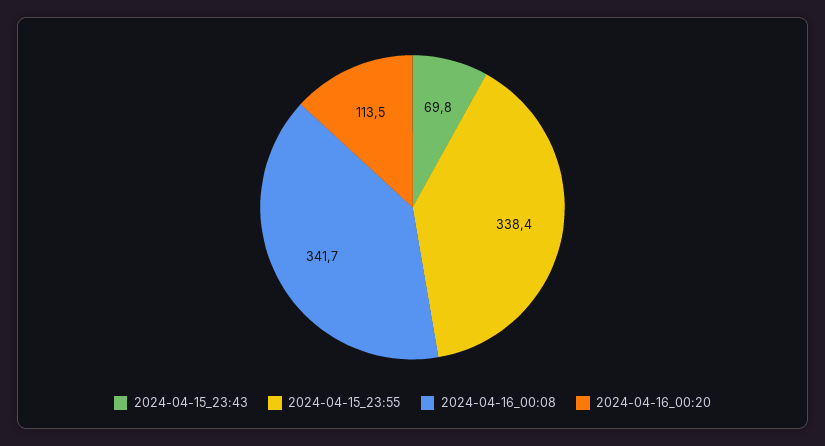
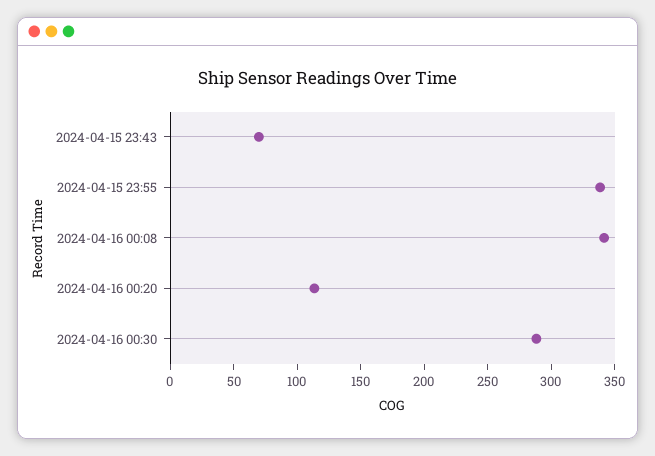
2024-04-16 00:30: none -> 290

